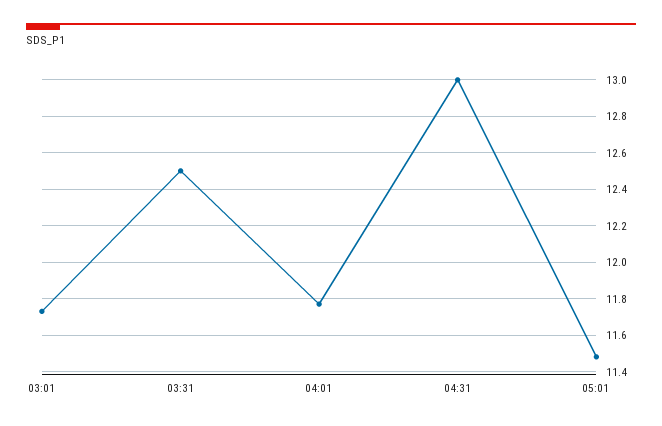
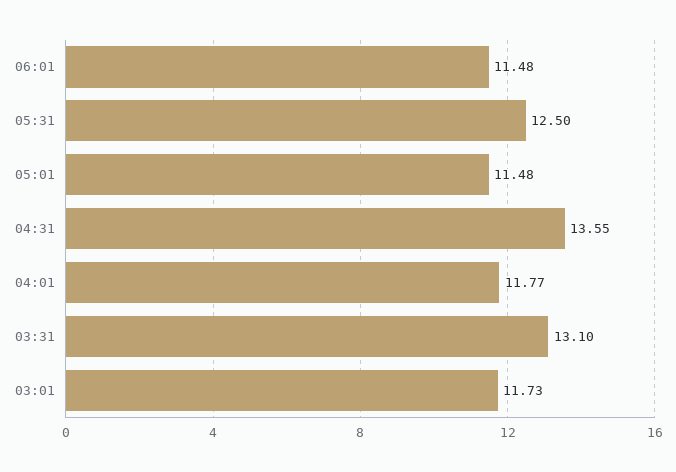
03:31: 12.5 -> 13.1
04:31: 13 -> 13.55
06:01: none -> 11.48
05:31: none -> 12.5

